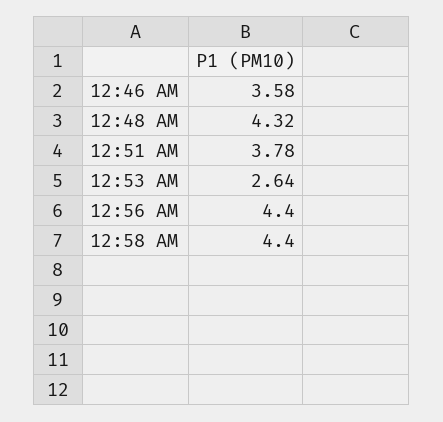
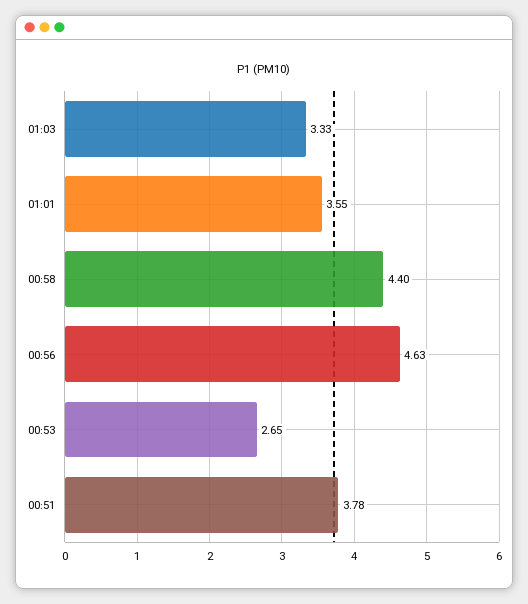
12:46 AM: 3.58 -> none
12:48 AM: 4.32 -> none
12:53 AM: 2.64 -> 2.65
12:56 AM: 4.4 -> 4.63
01:03: none -> 3.33
01:01: none -> 3.55

